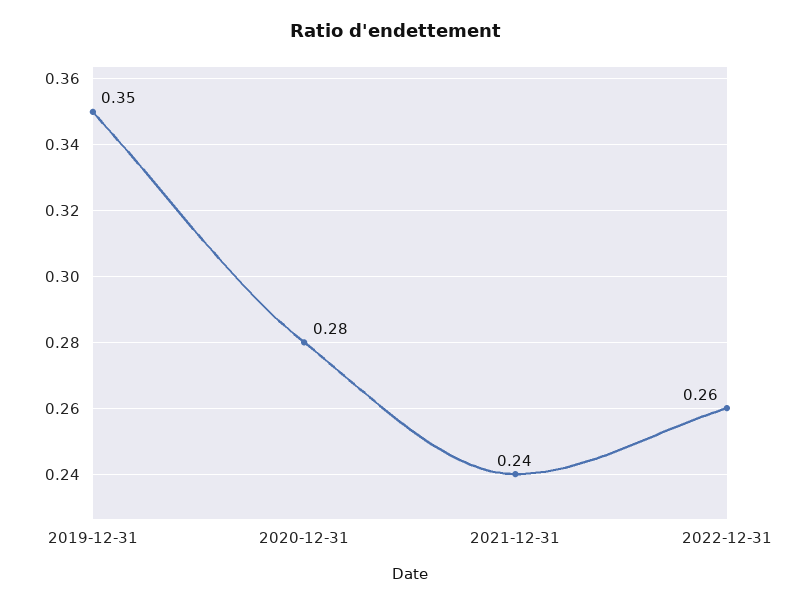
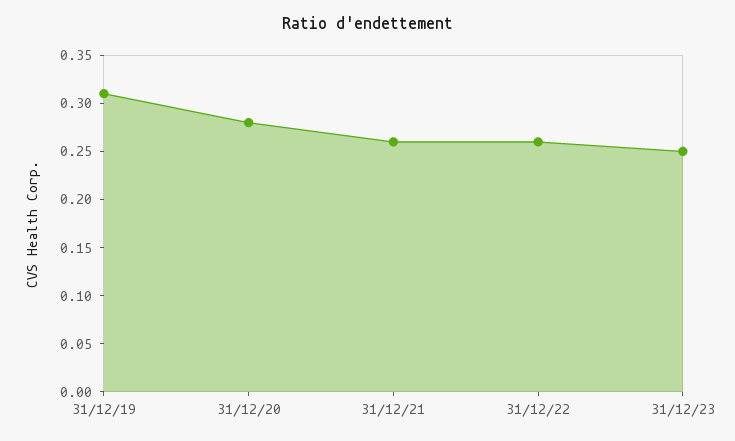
2019-12-31: 0.35 -> 0.31
2021-12-31: 0.24 -> 0.26
31/12/23: none -> 0.25

